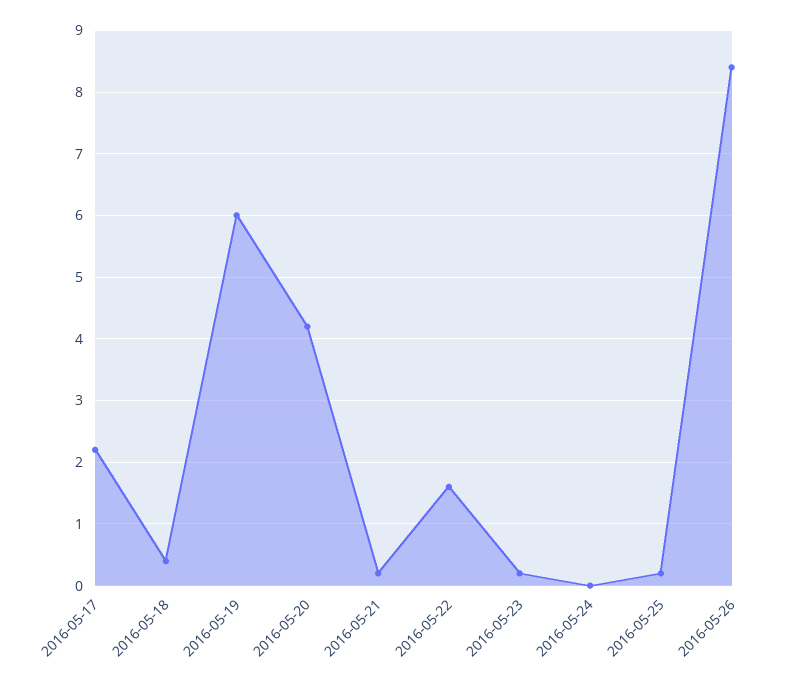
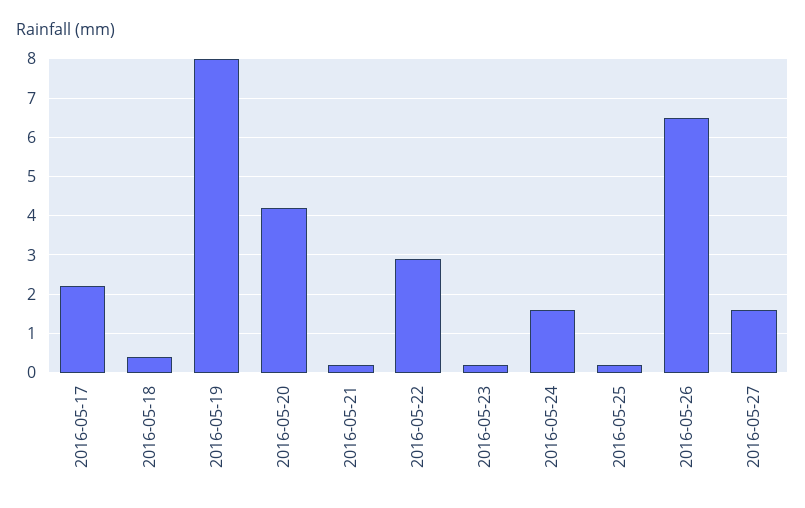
2016-05-19: 6 -> 8
2016-05-22: 1.6 -> 3
2016-05-24: 0 -> 1.5
2016-05-26: 8.4 -> 6.5
2016-05-27: none -> 1.5

